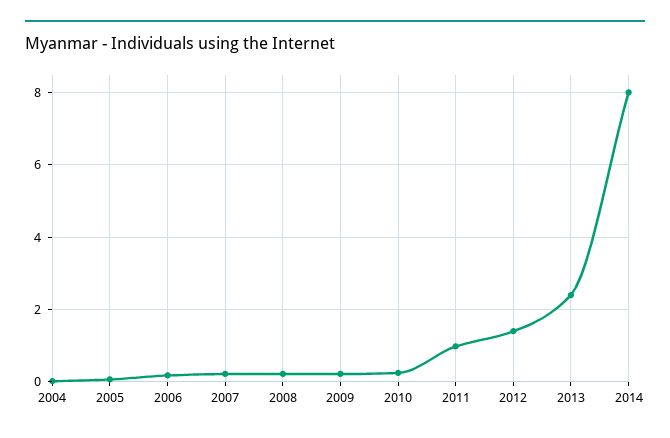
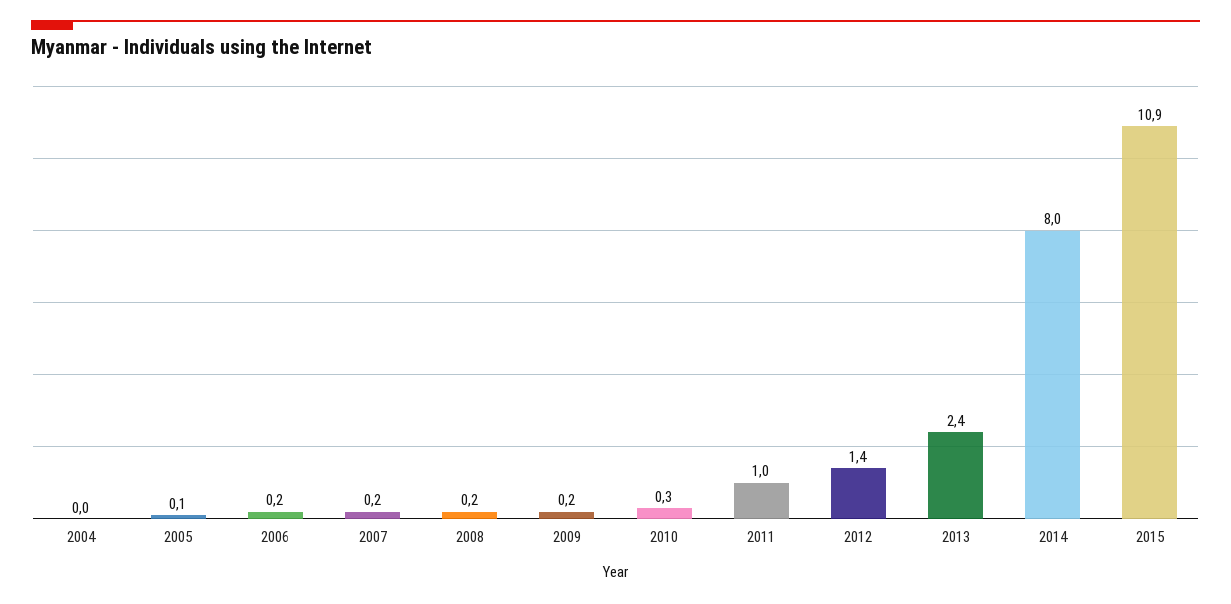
2015: none -> 10.9

